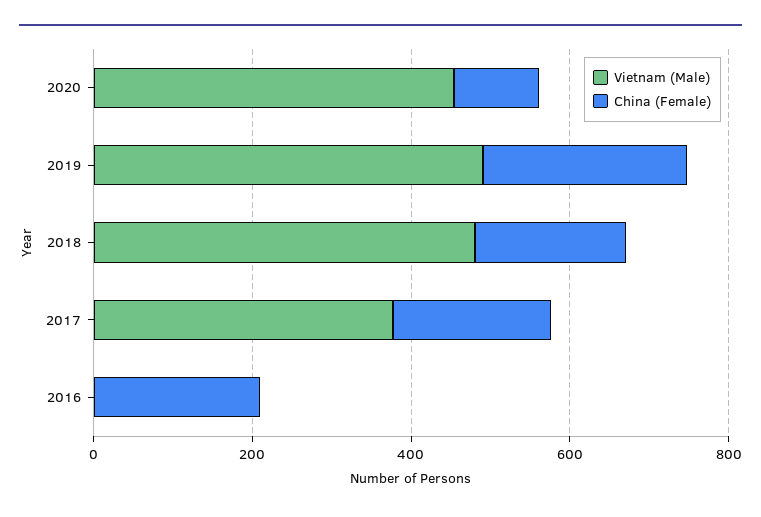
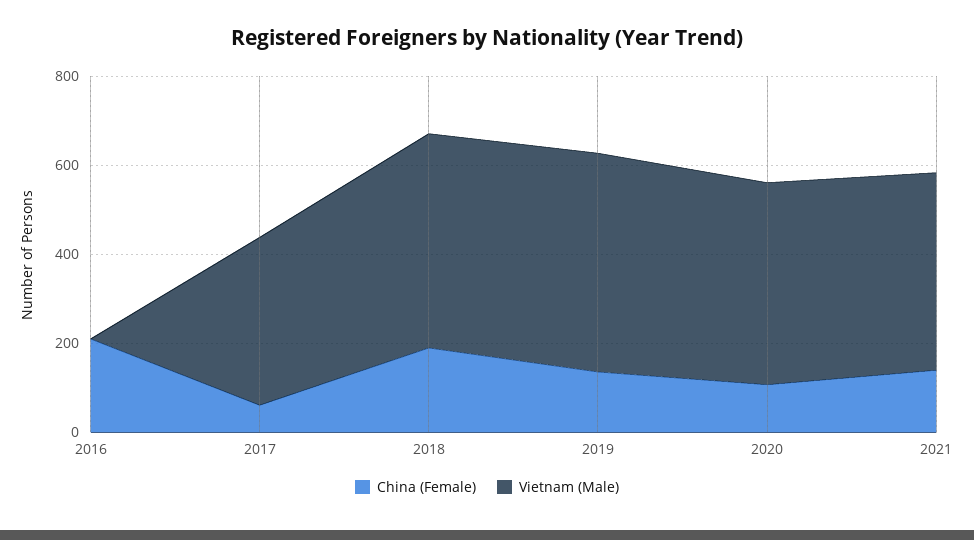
China (Female), 2019: 250 -> 150
China (Female), 2017: 200 -> 50
China (Female), 2021: none -> 150
Vietnam (Male), 2021: none -> 450

